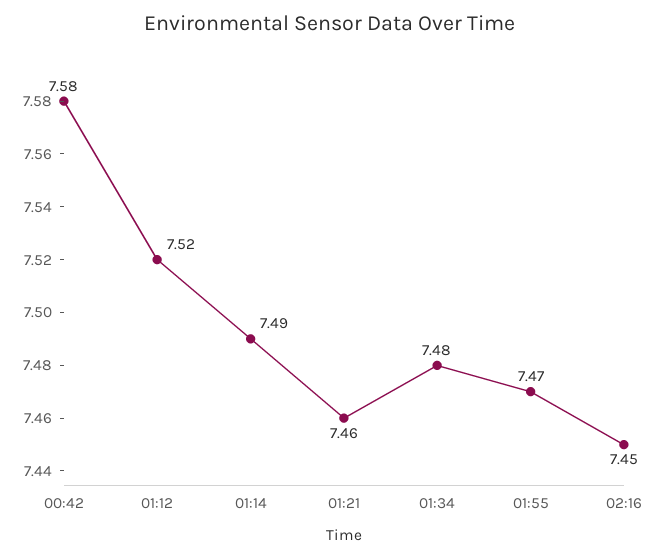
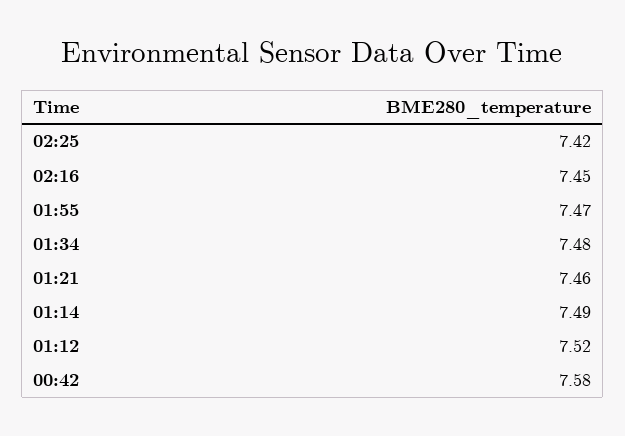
02:25: none -> 7.42

